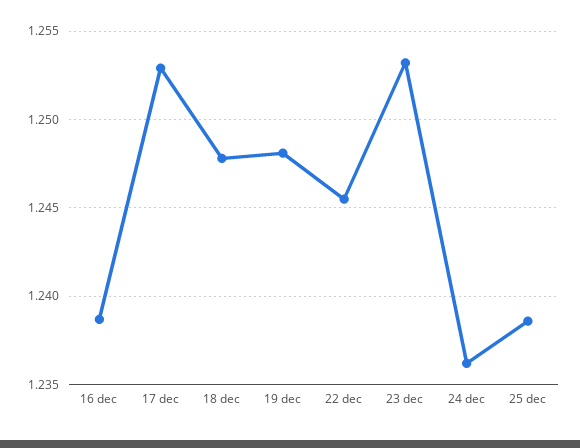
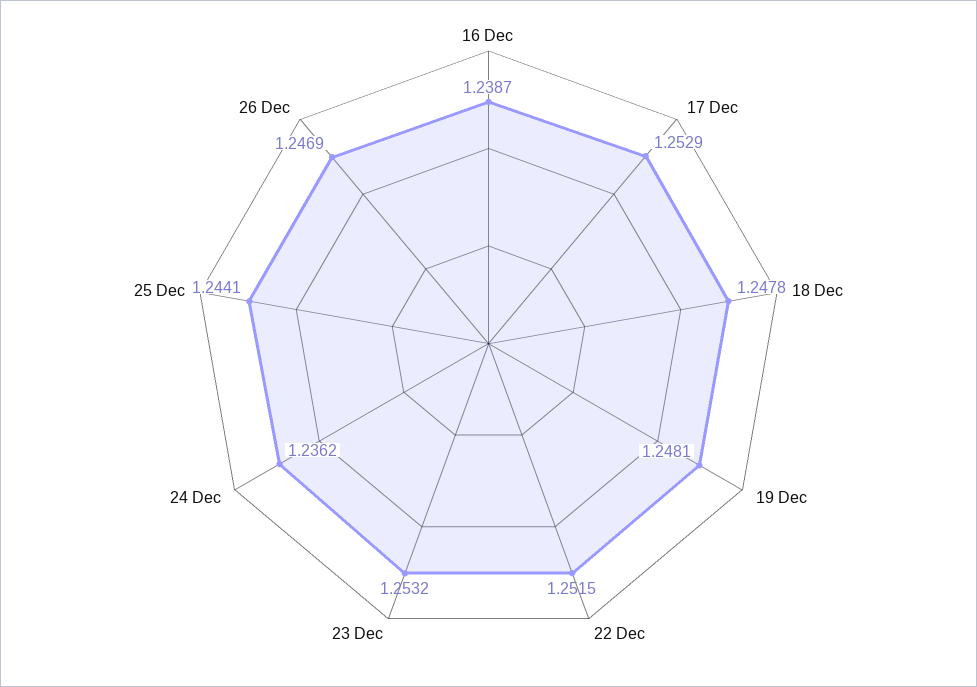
22 dec: 1.2455 -> 1.2515
25 dec: 1.2385 -> 1.2441
26 Dec: none -> 1.2469

